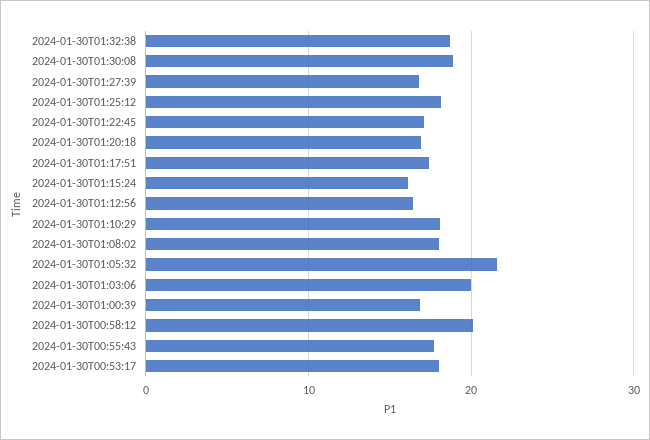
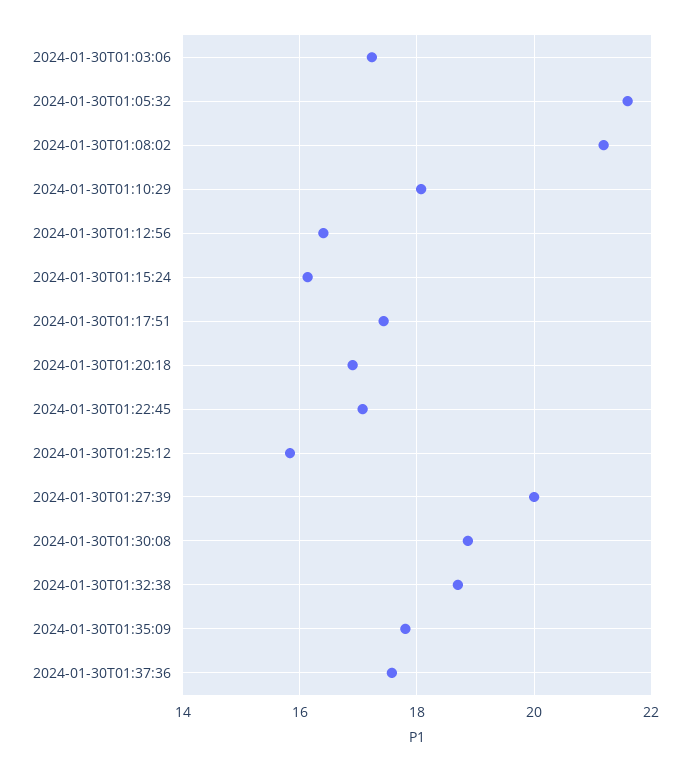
2024-01-30T01:27:39: 17 -> 20
2024-01-30T01:25:12: 18 -> 15.8
2024-01-30T01:08:02: 18 -> 21.2
2024-01-30T01:03:06: 20 -> 17.2
2024-01-30T01:00:39: 17 -> none
2024-01-30T00:58:12: 20 -> none
2024-01-30T00:55:43: 18 -> none
2024-01-30T00:53:17: 18 -> none
2024-01-30T01:35:09: none -> 17.8
2024-01-30T01:37:36: none -> 17.6

